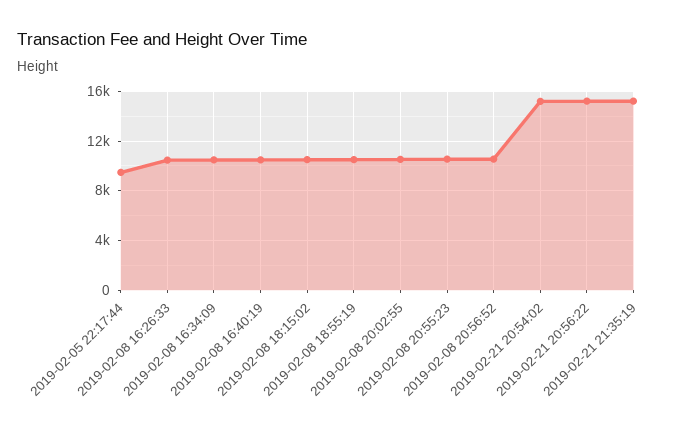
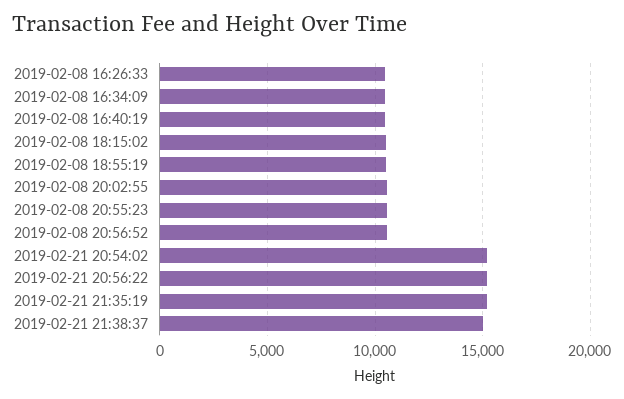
2019-02-05 22:17:44: 9500 -> none
2019-02-21 21:38:37: none -> 15000

